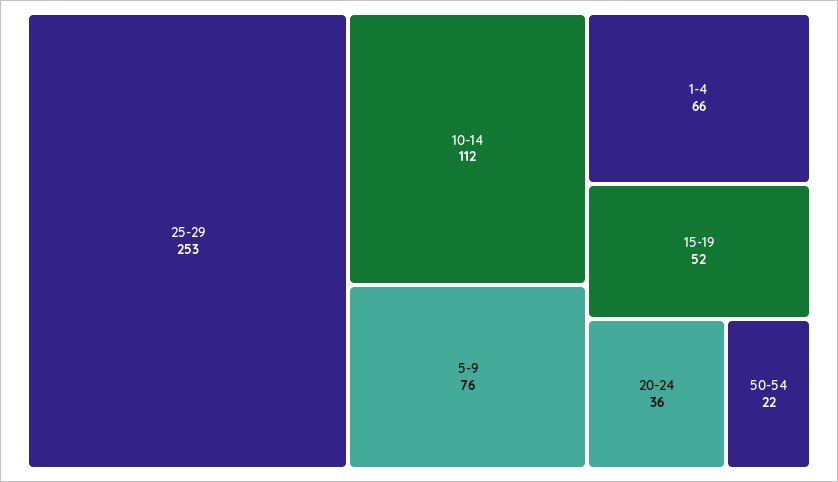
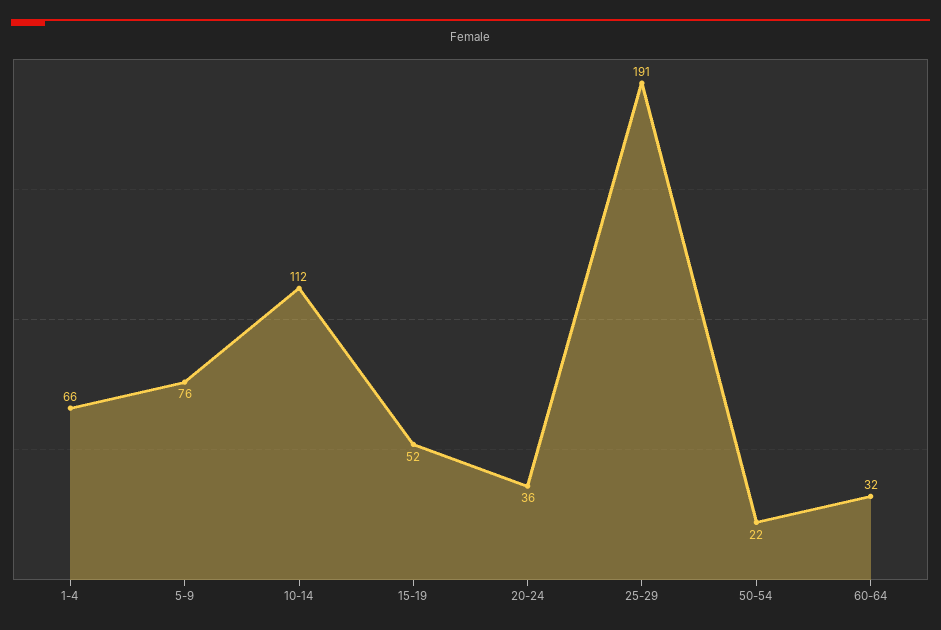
25-29: 253 -> 191
60-64: none -> 32

